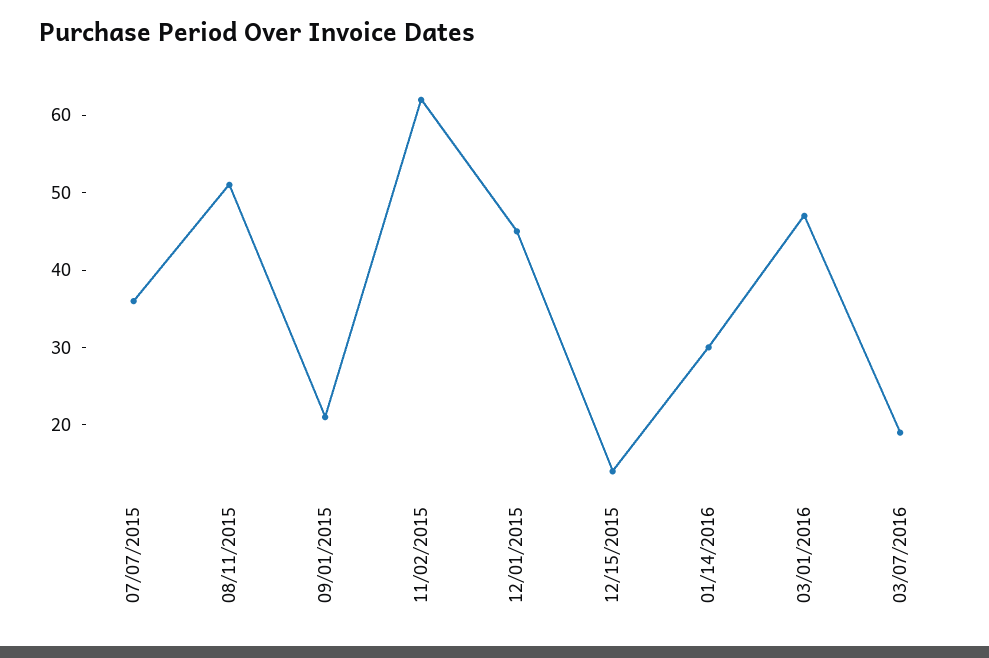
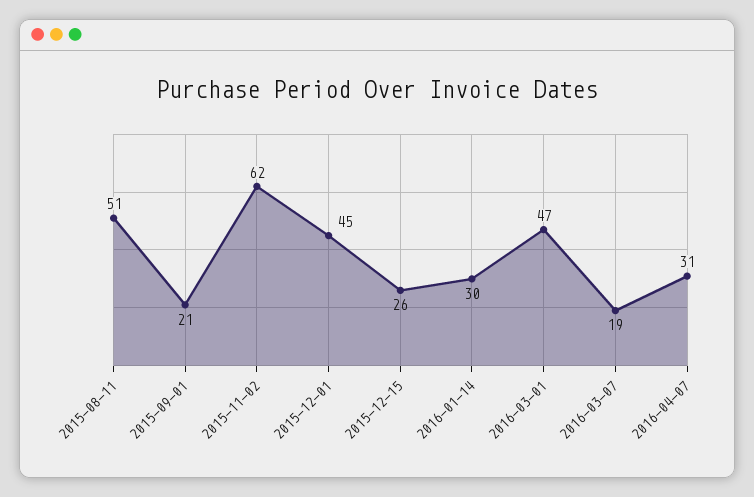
07/07/2015: 35 -> none
12/15/2015: 15 -> 26
2016-04-07: none -> 31

